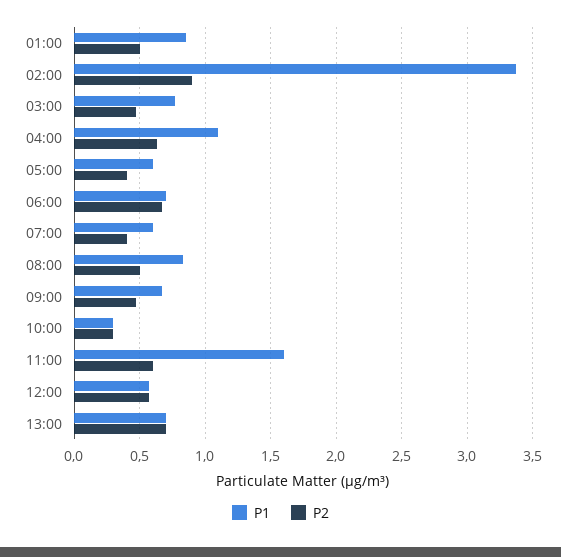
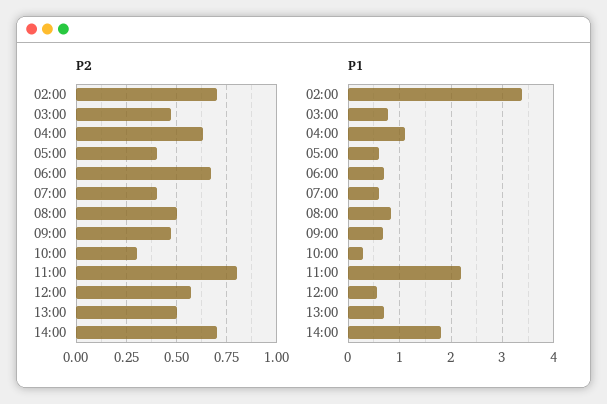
P1, 01:00: 0.85 -> none
P2, 01:00: 0.5 -> none
P2, 02:00: 0.9 -> 0.7
P1, 11:00: 1.6 -> 2.2
P2, 11:00: 0.6 -> 0.8
P2, 13:00: 0.7 -> 0.5
P2, 14:00: none -> 0.7
P1, 14:00: none -> 1.8

